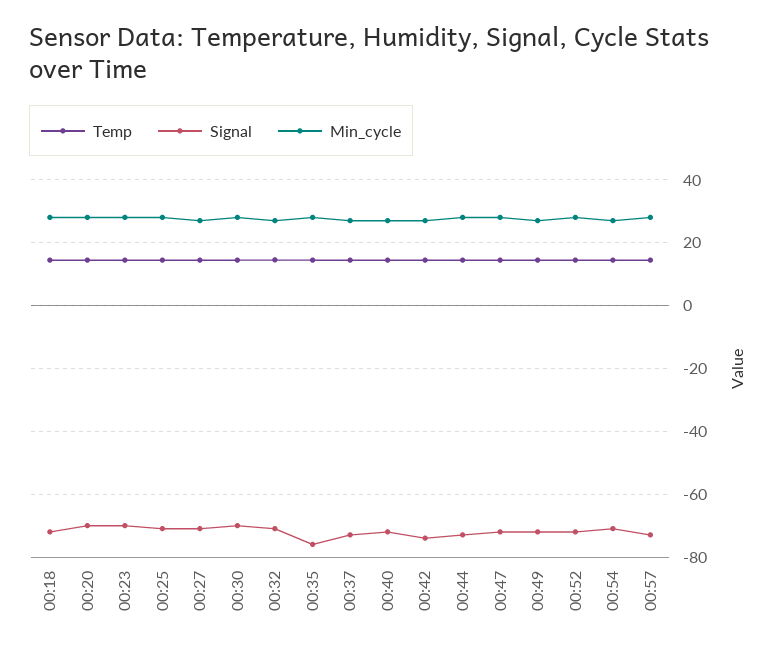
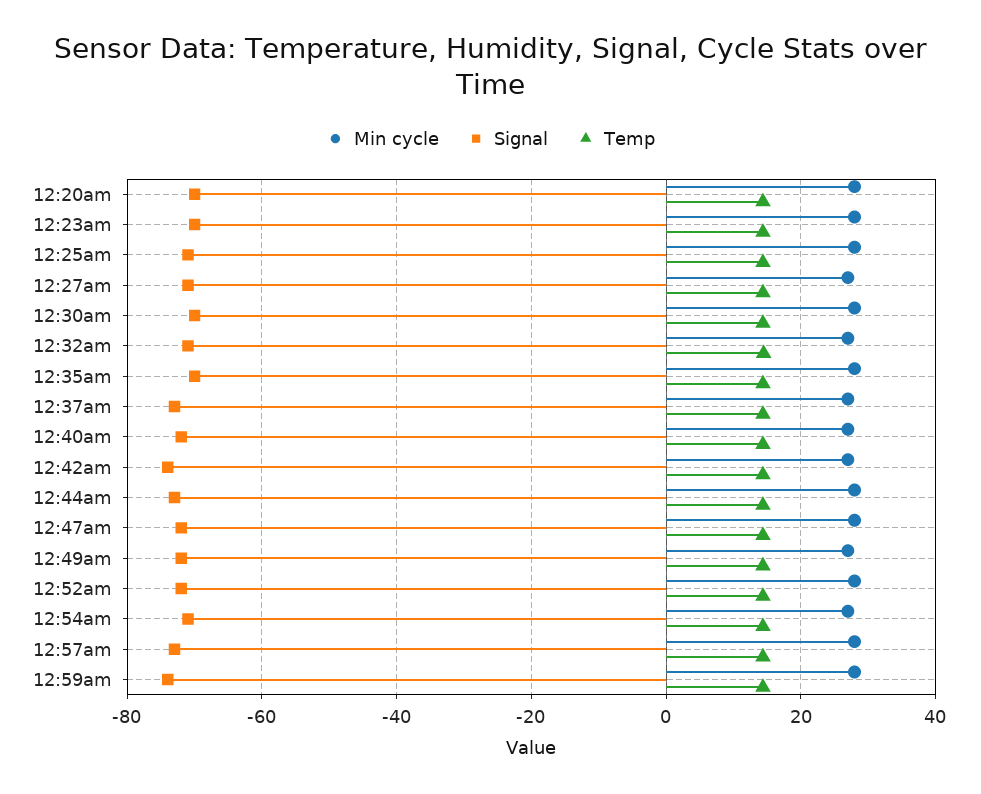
Temp, 00:18: 14 -> none
Signal, 00:18: -72 -> none
Min_cycle, 00:18: 28 -> none
Signal, 00:35: -76 -> -70
Min_cycle, 12:59am: none -> 28
Signal, 12:59am: none -> -74
Temp, 12:59am: none -> 14

